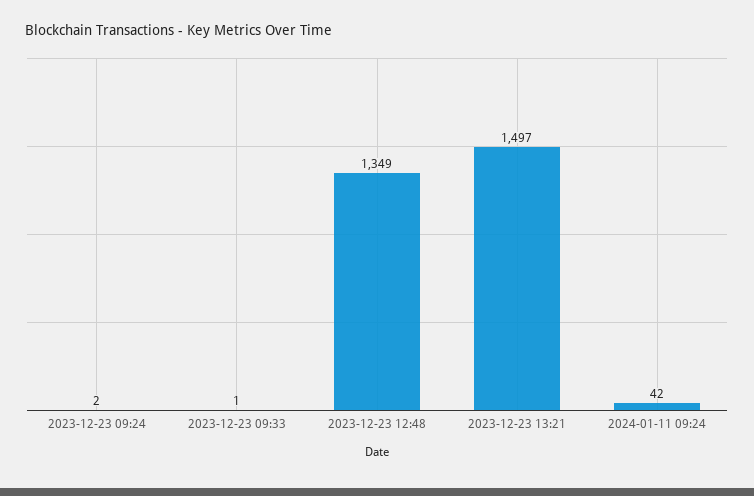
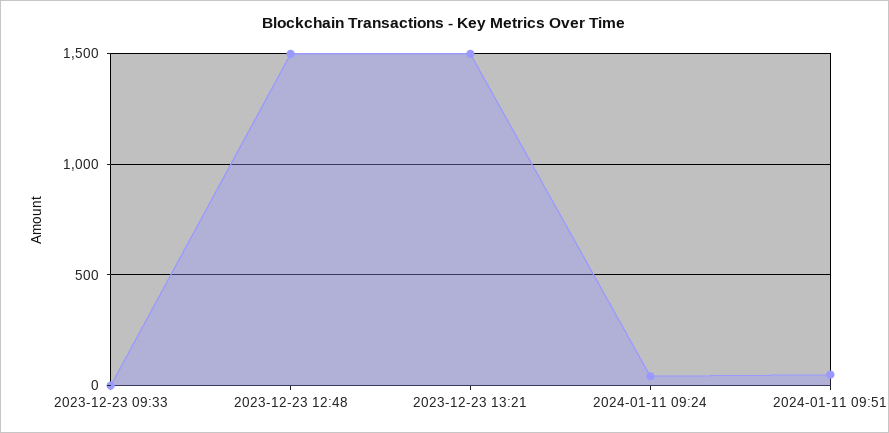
2023-12-23 09:24: 2 -> none
2023-12-23 12:48: 1349 -> 1500
2024-01-11 09:51: none -> 50

